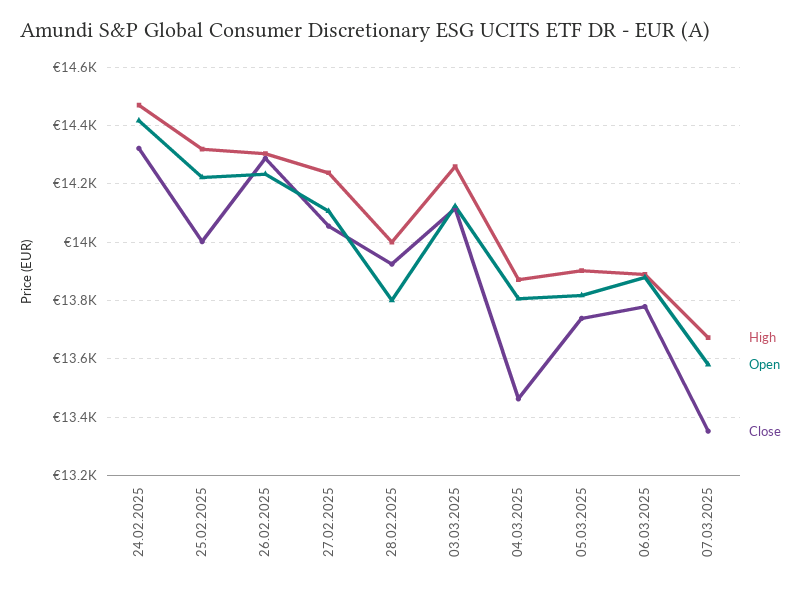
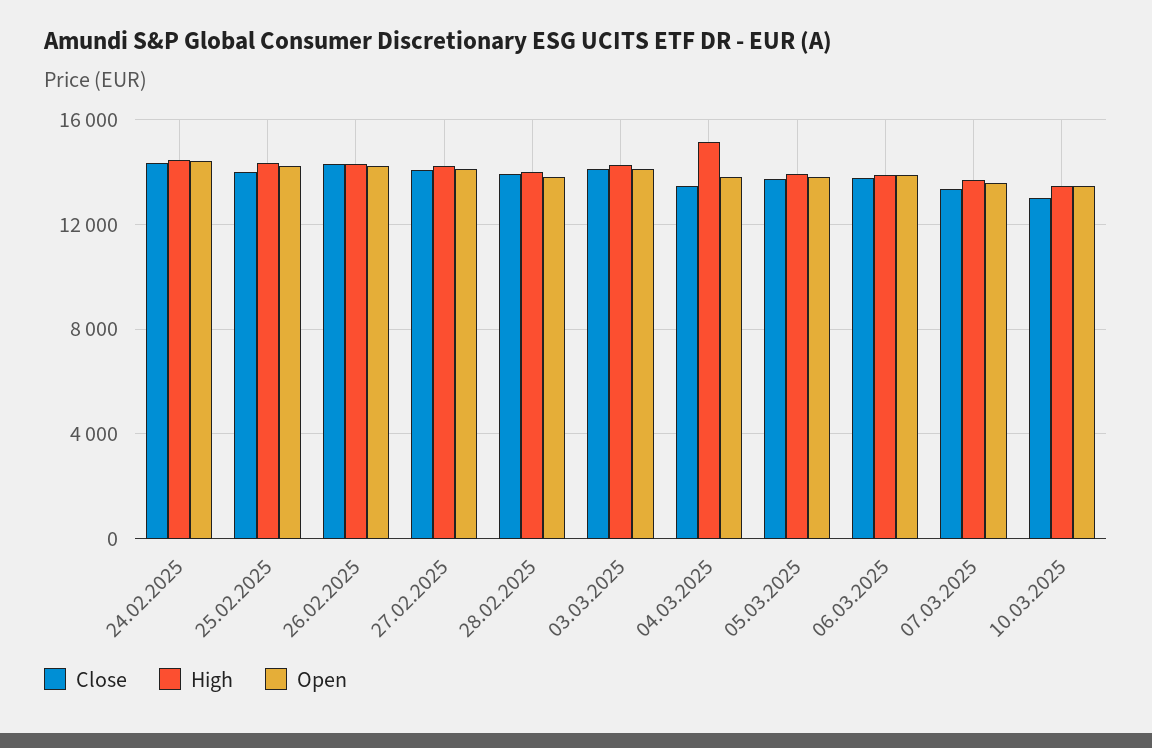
High, 04.03.2025: 13875 -> 15000
Close, 10.03.2025: none -> 13000
High, 10.03.2025: none -> 13500
Open, 10.03.2025: none -> 13500

